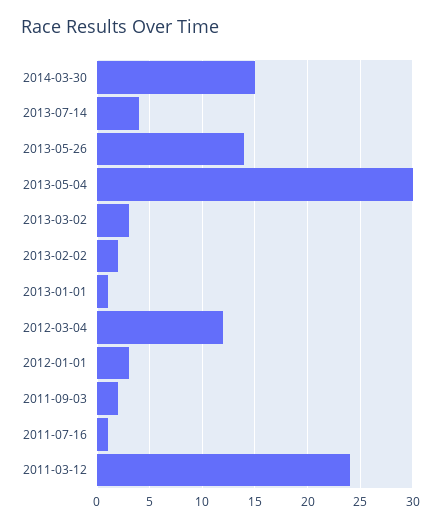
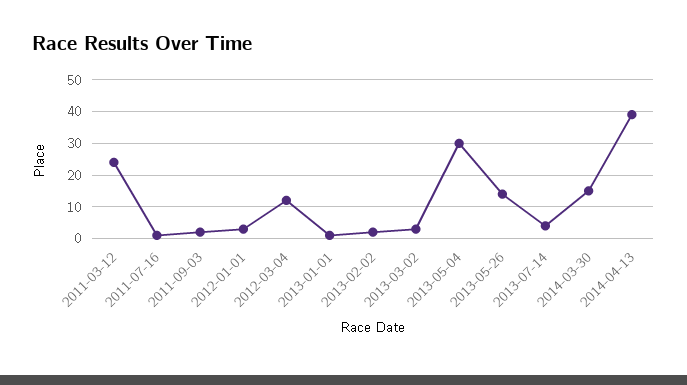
2014-04-13: none -> 40

